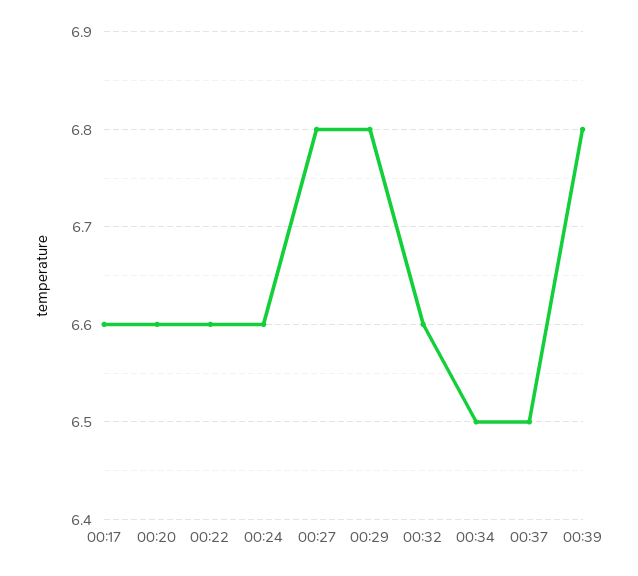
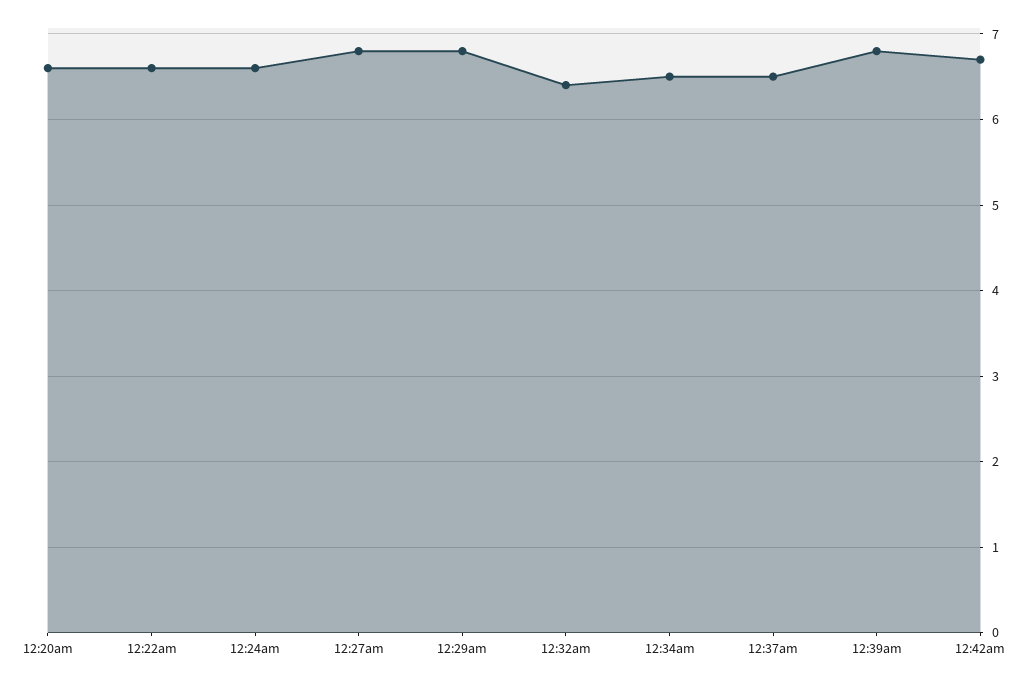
00:17: 6.6 -> none
00:32: 6.6 -> 6.4
12:42am: none -> 6.7

